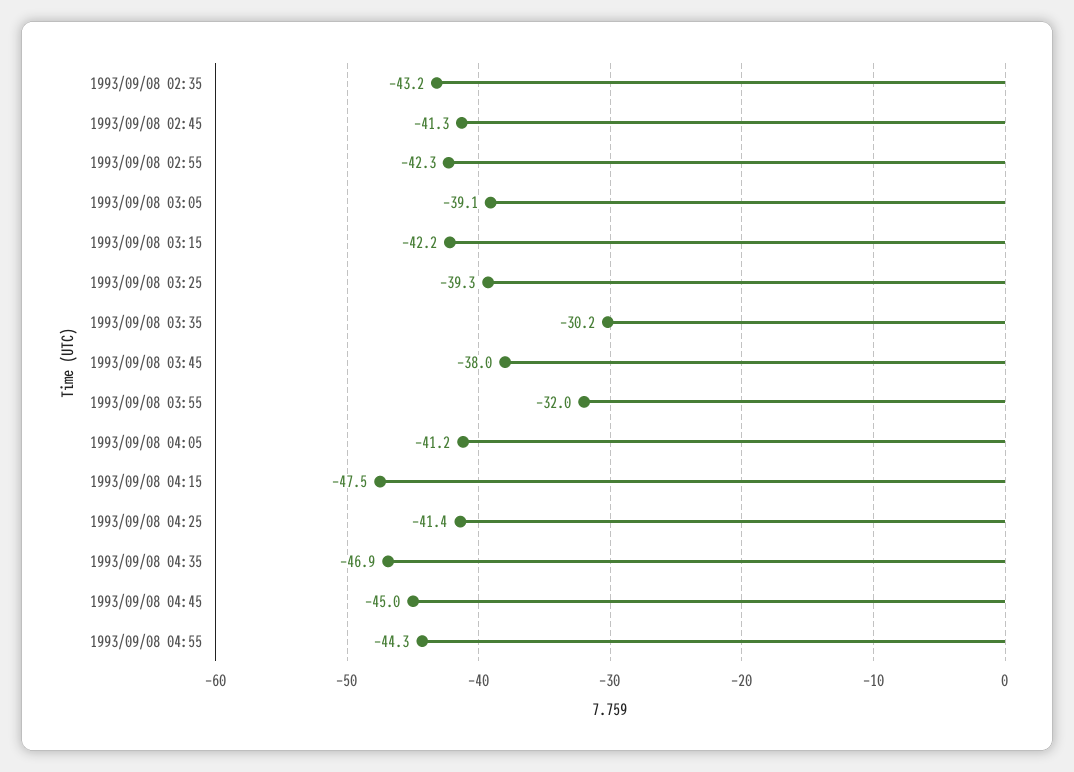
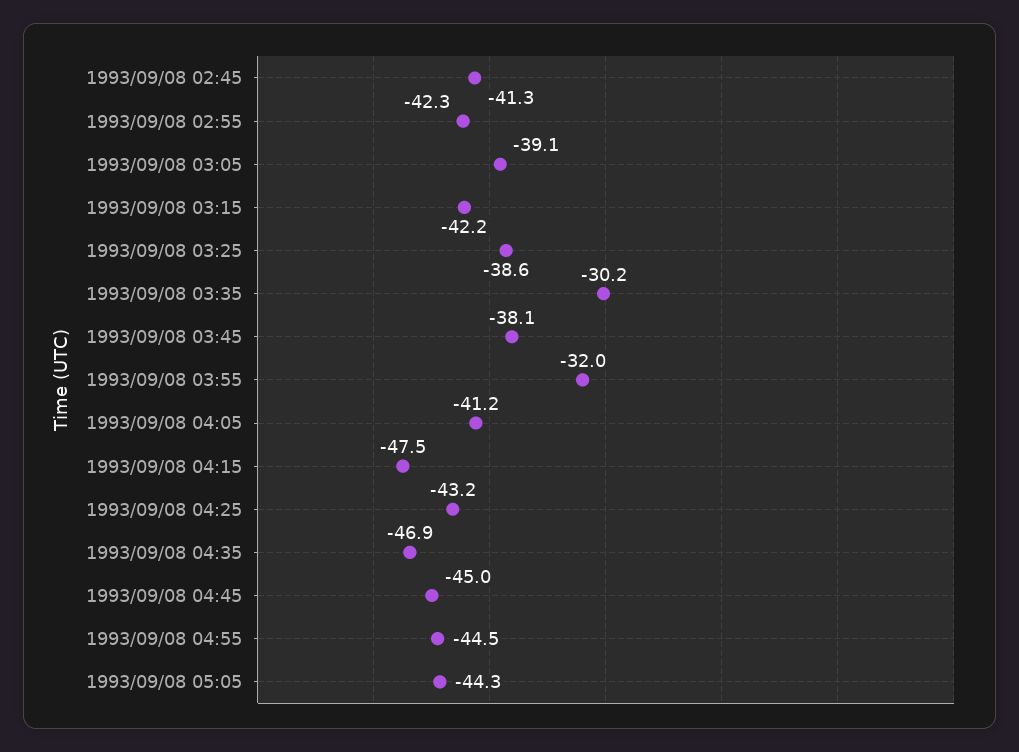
1993/09/08 02:35: -43.2 -> none
1993/09/08 03:25: -39.3 -> -38.6
1993/09/08 03:45: -38 -> -38.1
1993/09/08 04:25: -41.4 -> -43.2
1993/09/08 04:55: -44.3 -> -44.5
1993/09/08 05:05: none -> -44.3

